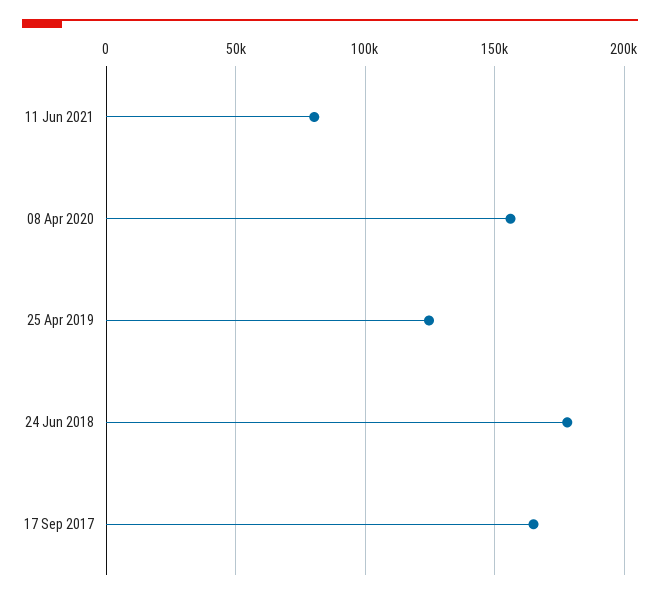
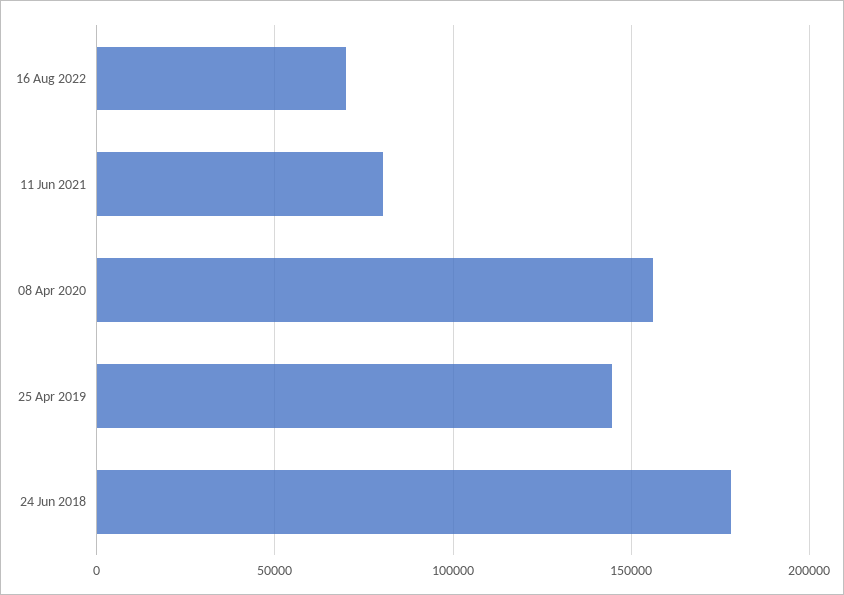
25 Apr 2019: 125000 -> 145000
17 Sep 2017: 165000 -> none
16 Aug 2022: none -> 70000

